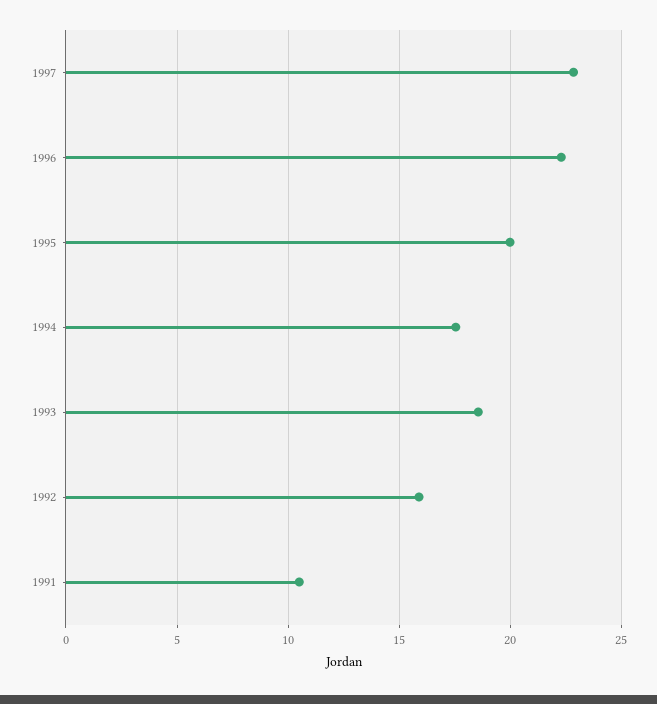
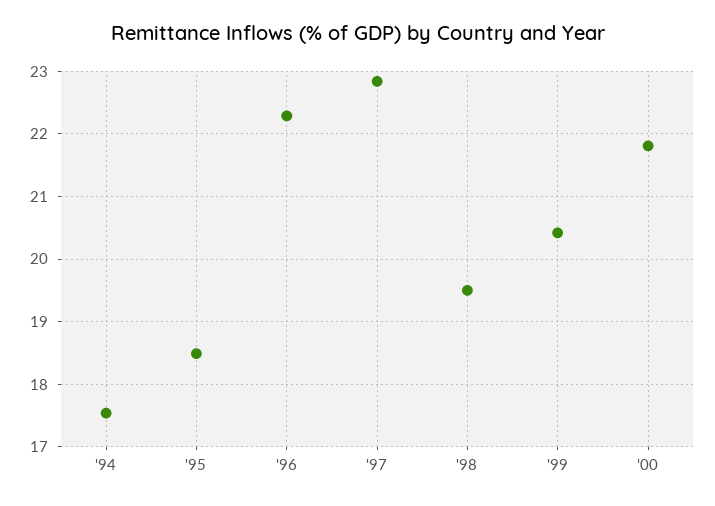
1995: 20 -> 18.5
1993: 18.5 -> none
1992: 16 -> none
1991: 10.5 -> none
'98: none -> 19.5
'99: none -> 20.4
'00: none -> 21.8

